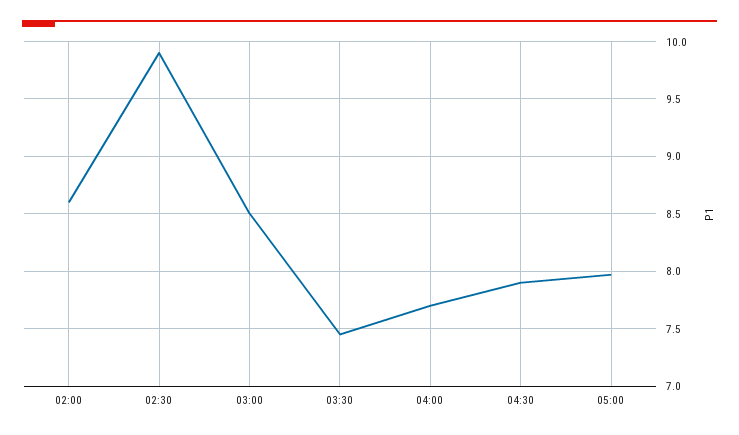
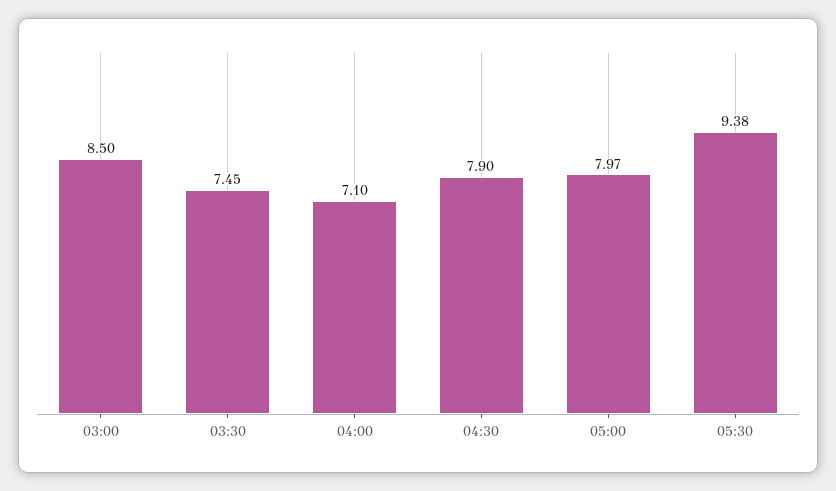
02:00: 8.6 -> none
02:30: 9.9 -> none
04:00: 7.7 -> 7.1
05:30: none -> 9.38

